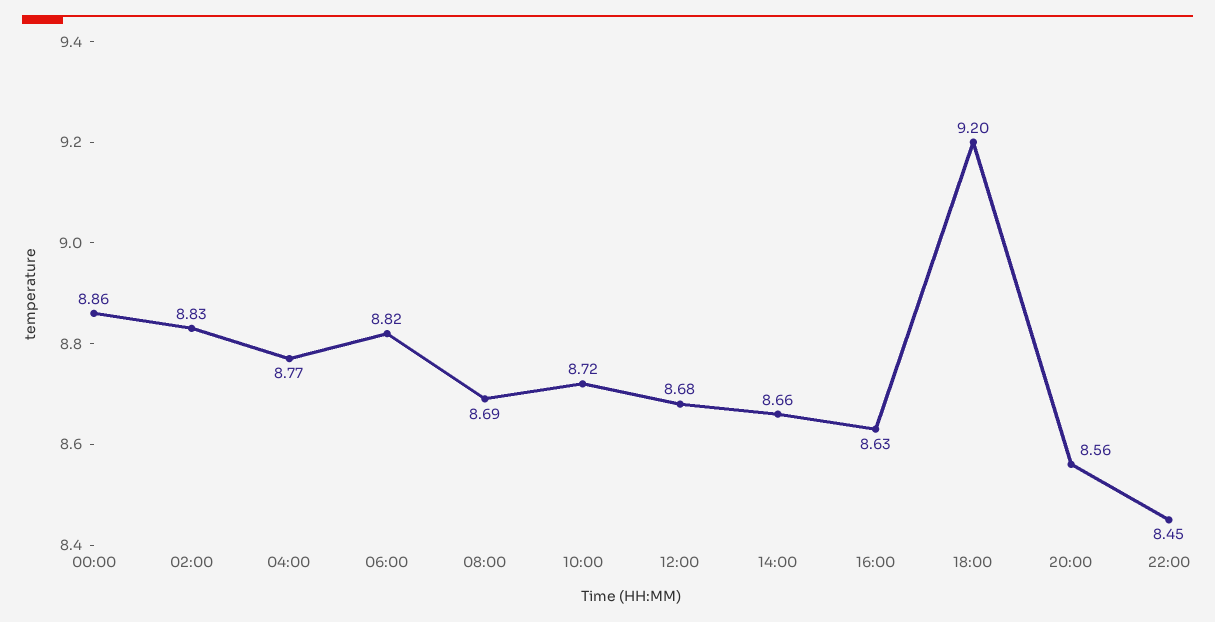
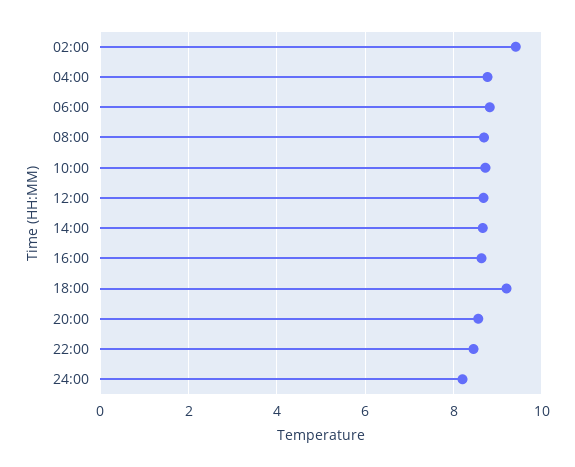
00:00: 8.86 -> none
02:00: 8.83 -> 9.4
24:00: none -> 8.2

